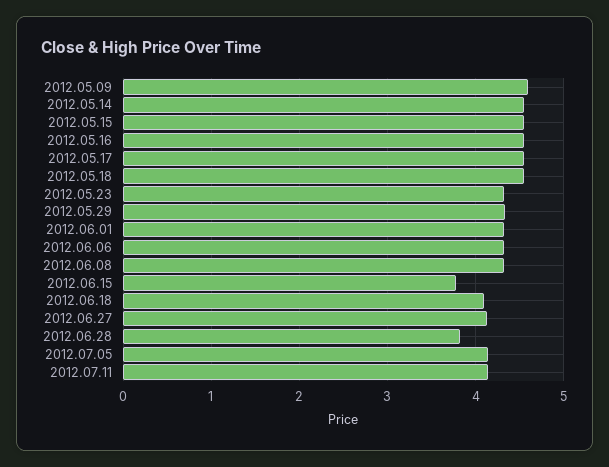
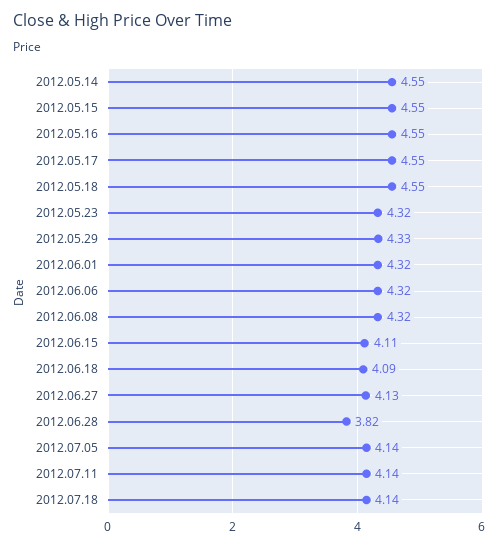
2012.05.09: 4.6 -> none
2012.06.15: 3.8 -> 4.11
2012.07.18: none -> 4.14

